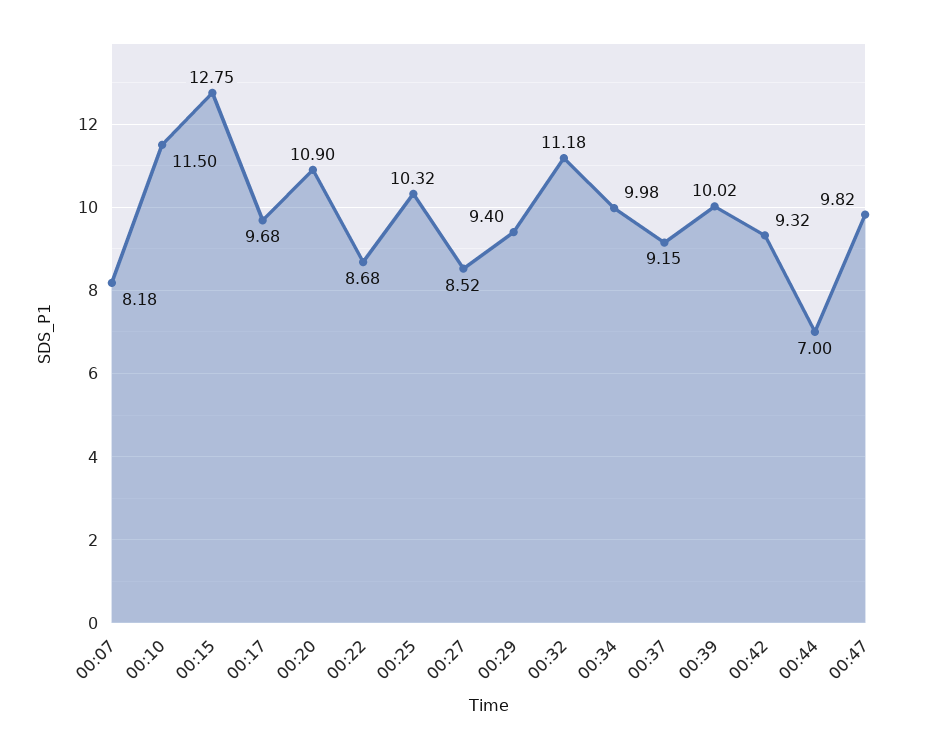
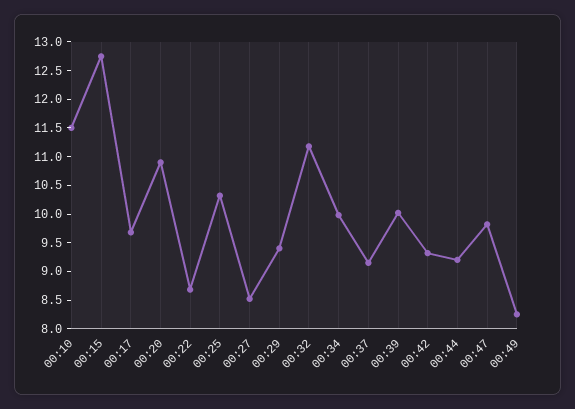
00:07: 8.18 -> none
00:44: 7 -> 9.25
00:49: none -> 8.25

